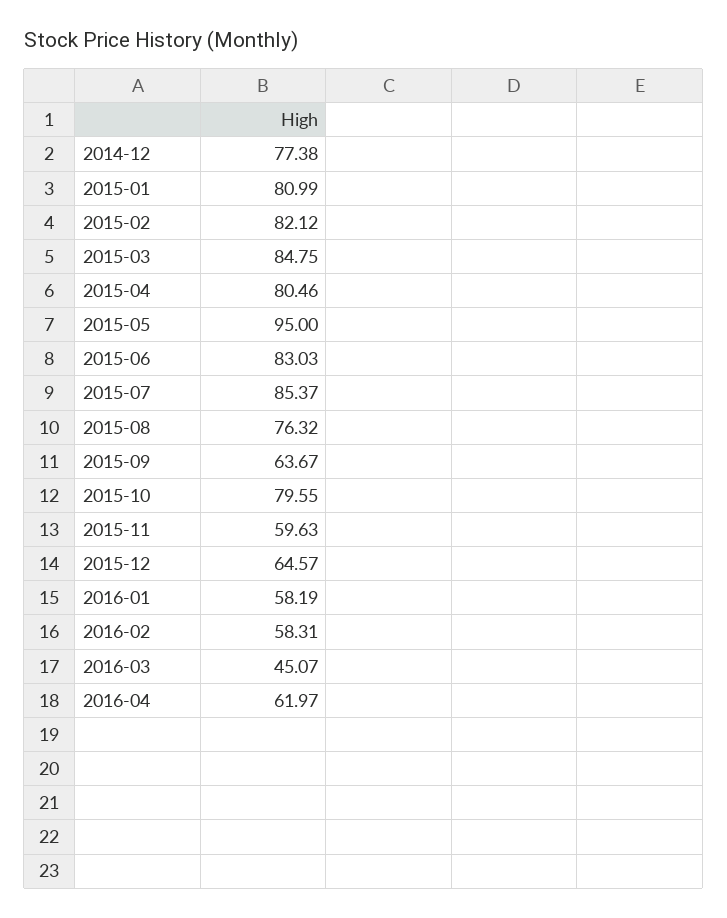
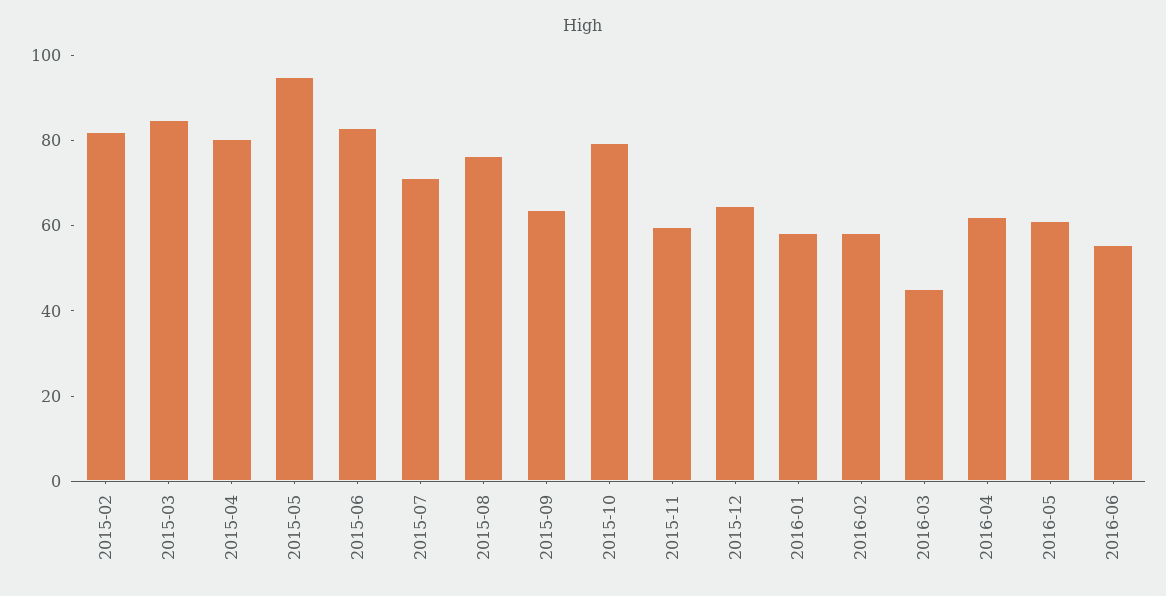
2014-12: 77.38 -> none
2015-01: 80.99 -> none
2015-07: 85.37 -> 70
2016-05: none -> 60
2016-06: none -> 55

